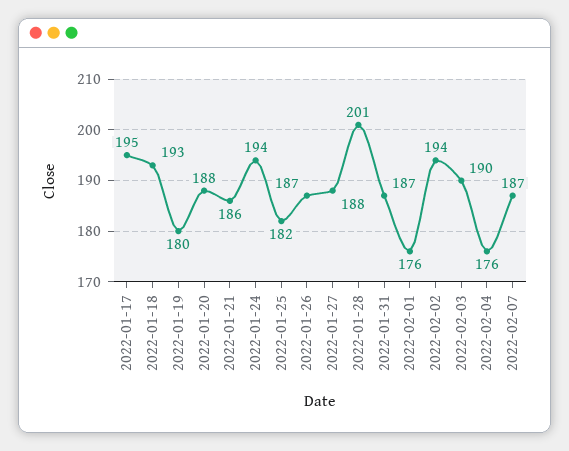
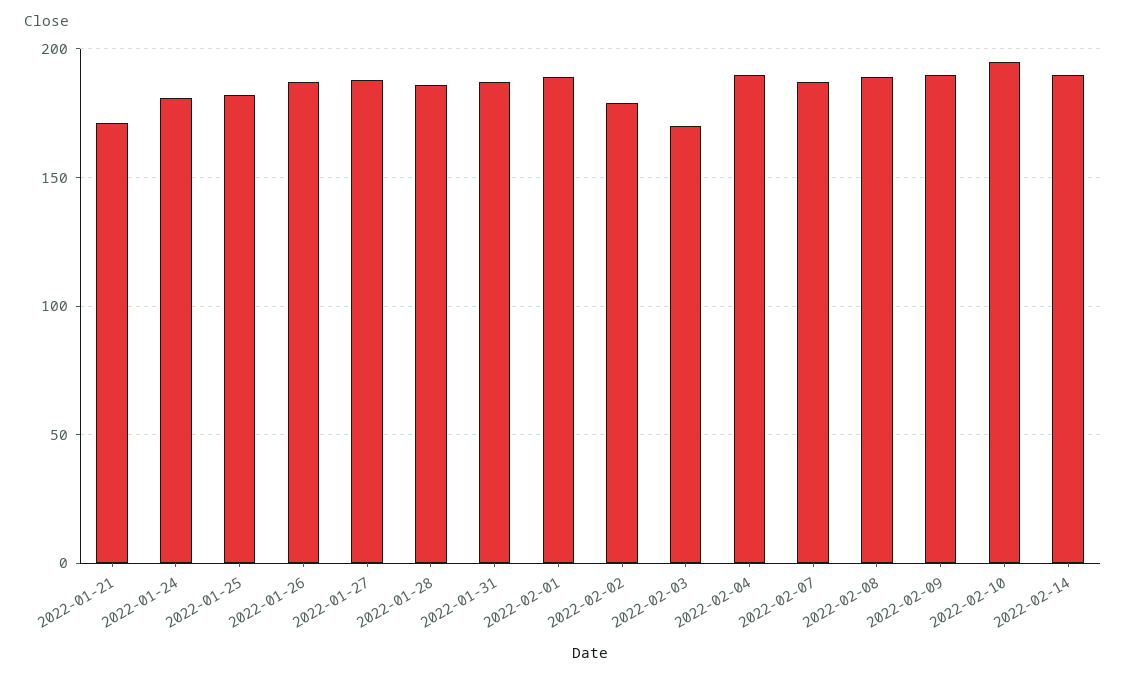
2022-01-17: 195 -> none
2022-01-18: 193 -> none
2022-01-19: 180 -> none
2022-01-20: 188 -> none
2022-01-21: 186 -> 170
2022-01-24: 194 -> 180
2022-01-28: 201 -> 185
2022-02-01: 176 -> 190
2022-02-02: 194 -> 180
2022-02-03: 190 -> 170
2022-02-04: 176 -> 190
2022-02-08: none -> 190
2022-02-09: none -> 190
2022-02-10: none -> 195
2022-02-14: none -> 190

